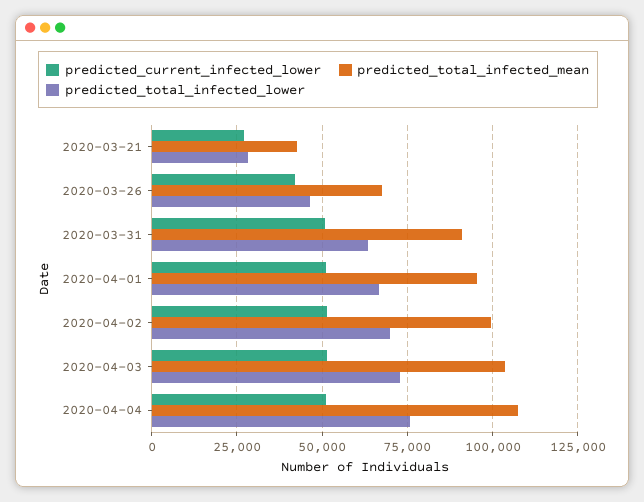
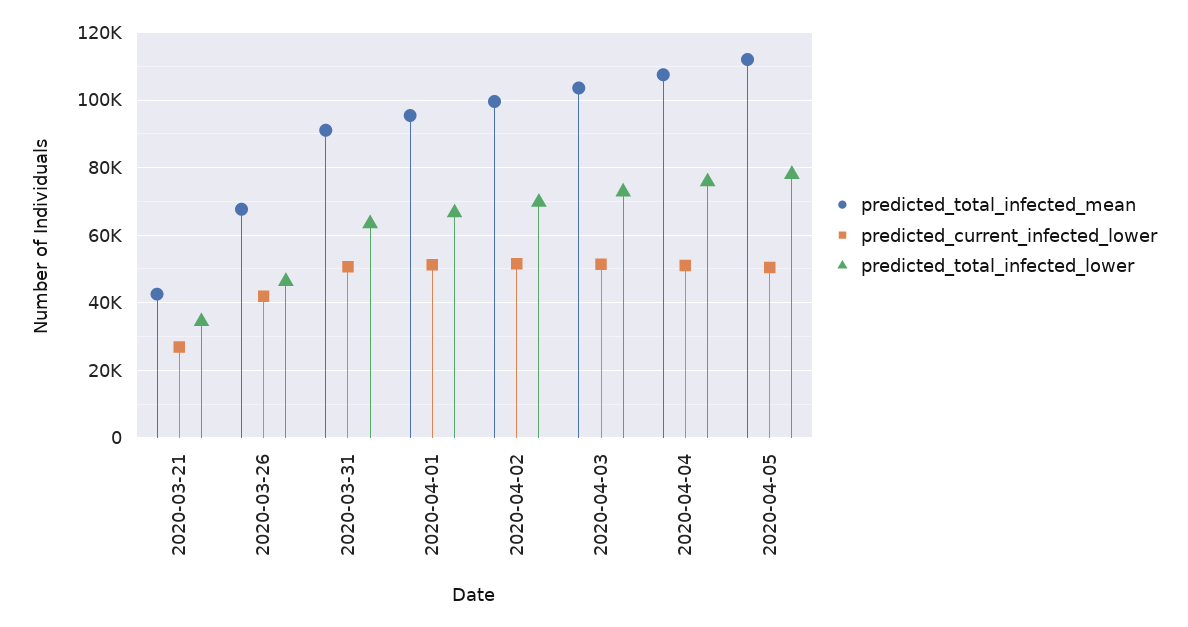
predicted_total_infected_lower, 2020-03-21: 27500 -> 34000
predicted_total_infected_mean, 2020-04-05: none -> 112000
predicted_current_infected_lower, 2020-04-05: none -> 50000
predicted_total_infected_lower, 2020-04-05: none -> 78000

